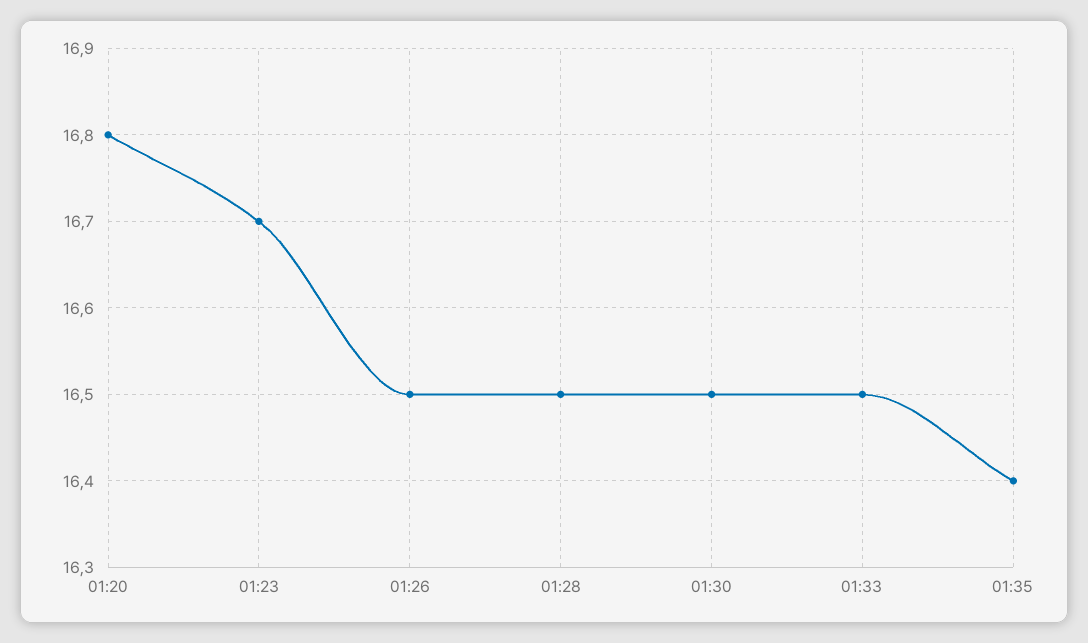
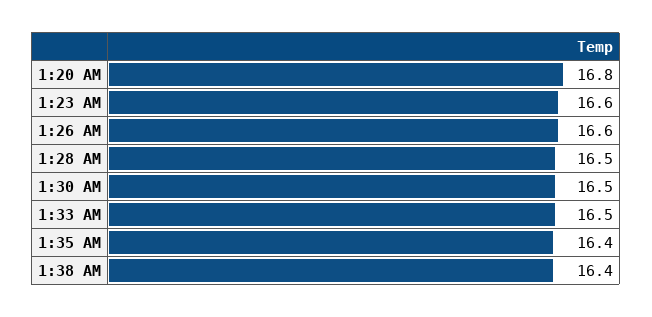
01:23: 16.7 -> 16.6
01:26: 16.5 -> 16.6
1:38 AM: none -> 16.4

